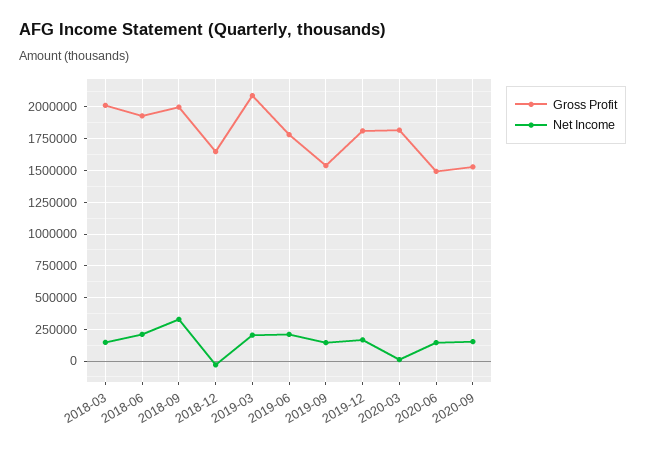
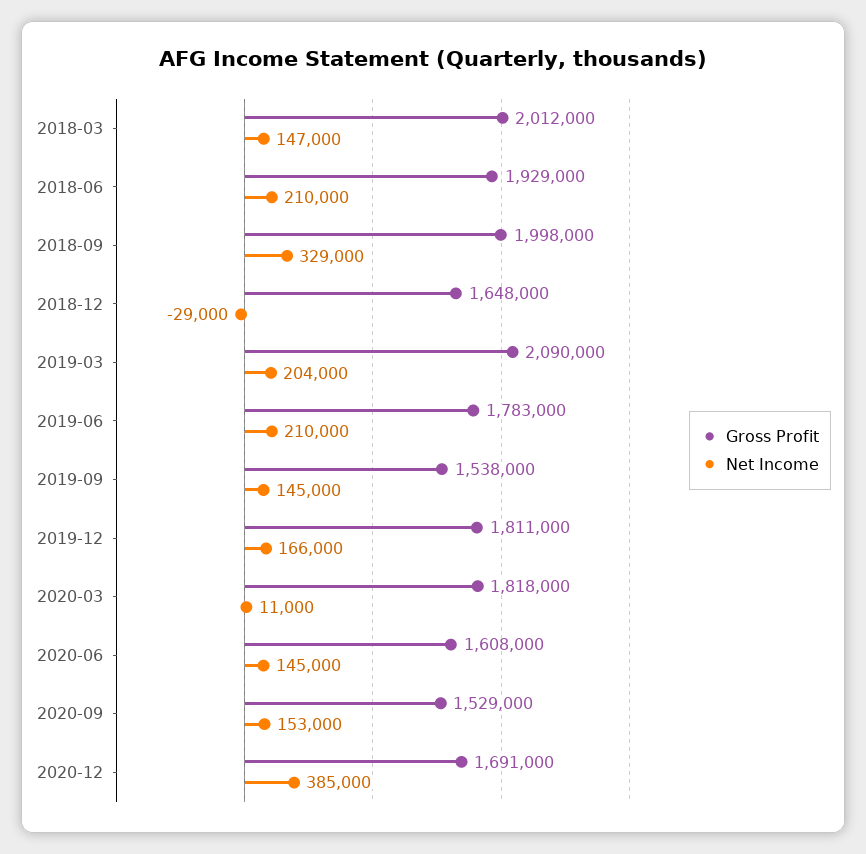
Gross Profit, 2020-06: 1500000 -> 1608000
Gross Profit, 2020-12: none -> 1691000
Net Income, 2020-12: none -> 385000

